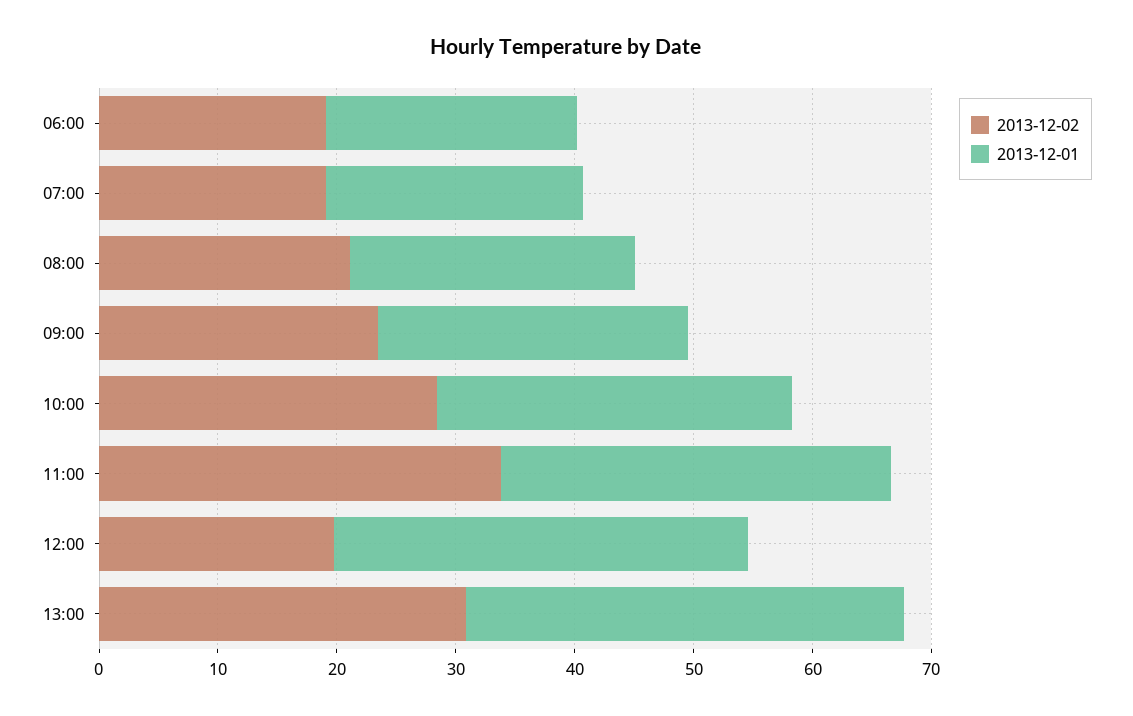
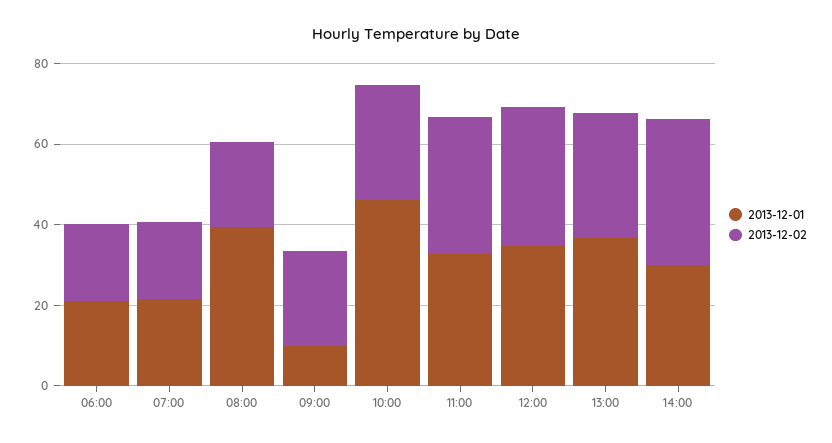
2013-12-01, 08:00: 24 -> 40
2013-12-01, 09:00: 26 -> 10
2013-12-01, 10:00: 30 -> 45
2013-12-02, 12:00: 20 -> 35
2013-12-01, 14:00: none -> 30
2013-12-02, 14:00: none -> 35

